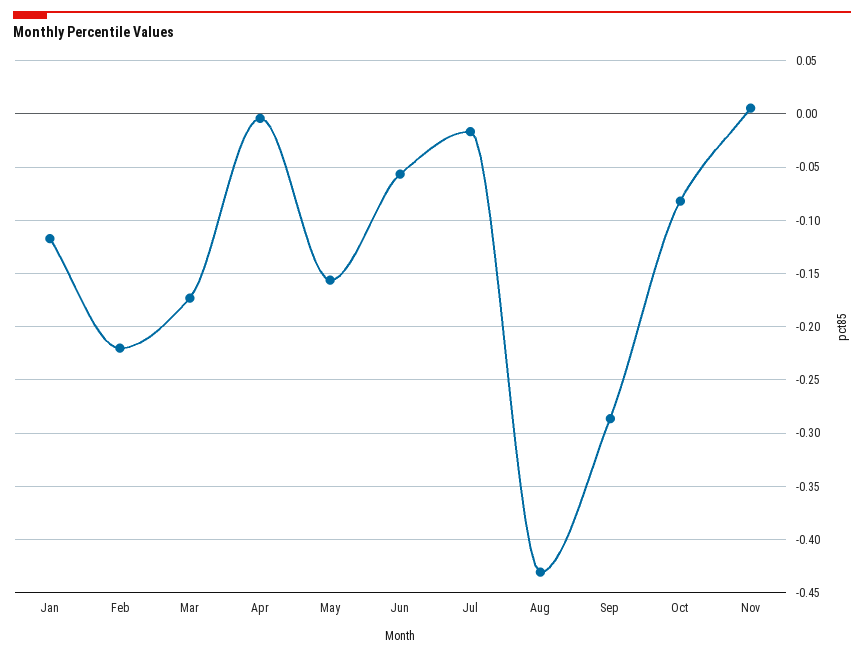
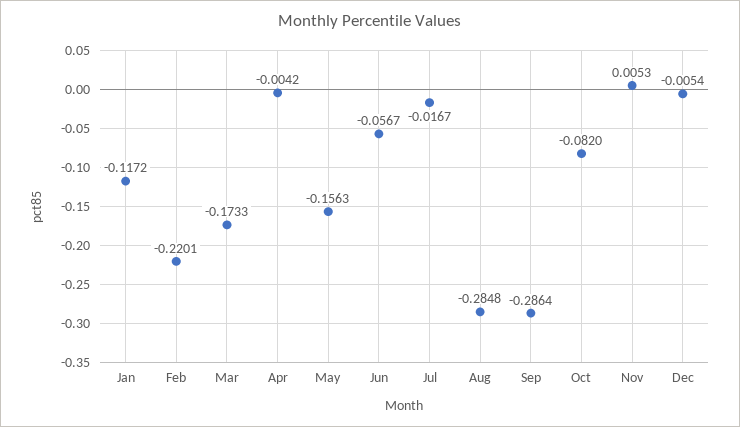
Aug: -0.43 -> -0.2848
Dec: none -> -0.0054

